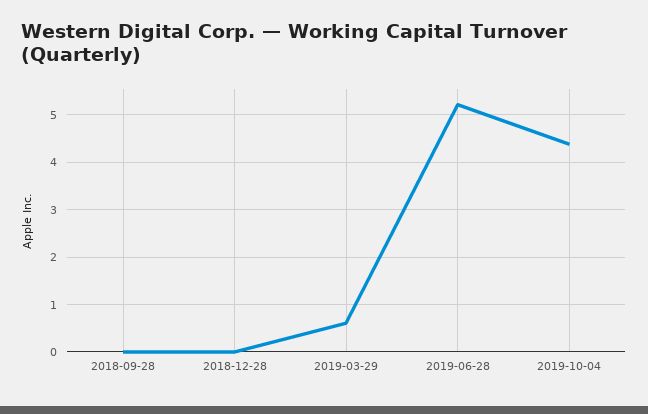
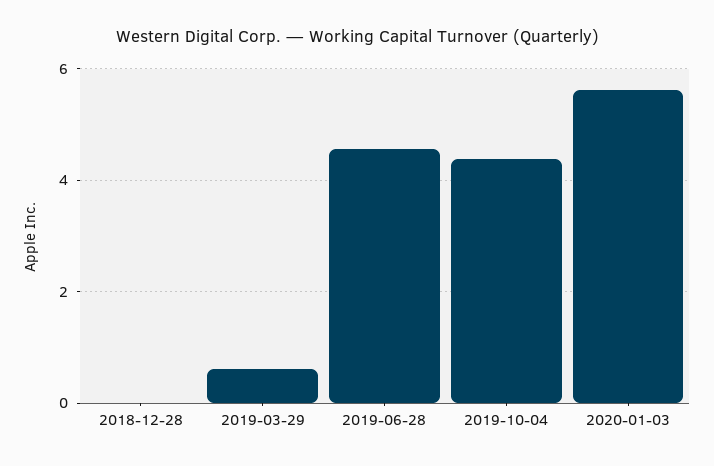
2018-09-28: 0 -> none
2019-06-28: 5.2 -> 4.6
2020-01-03: none -> 5.6

